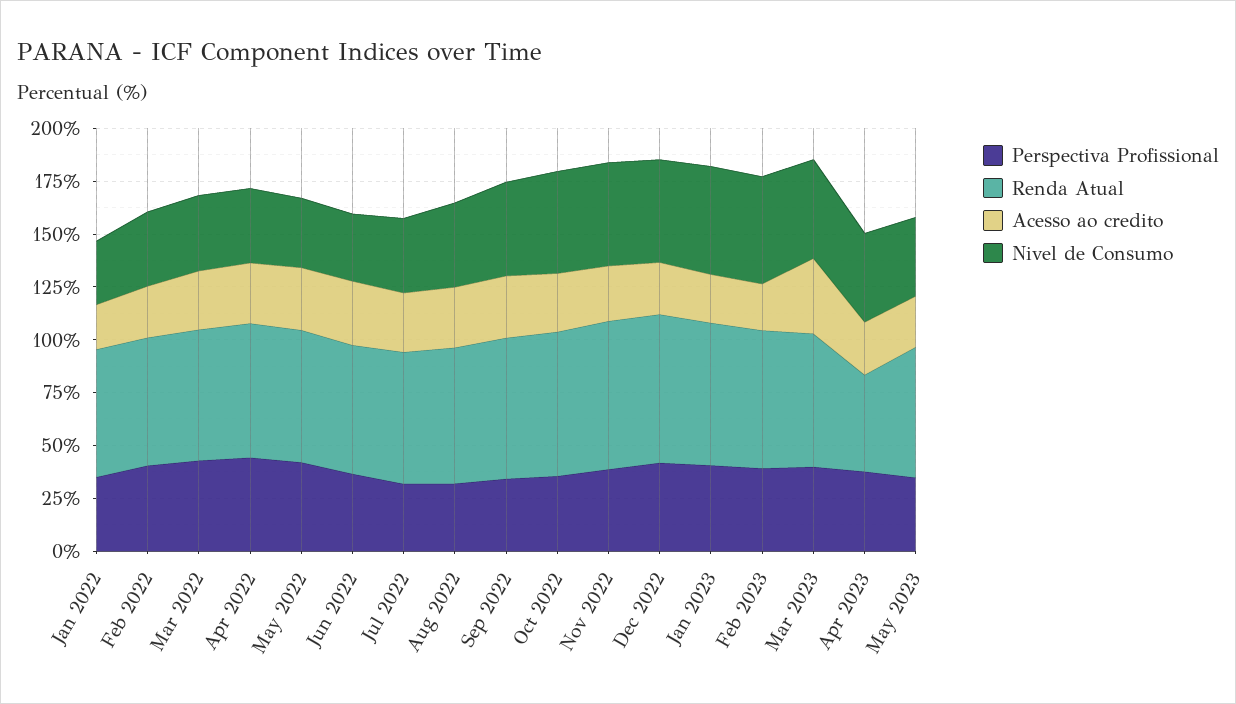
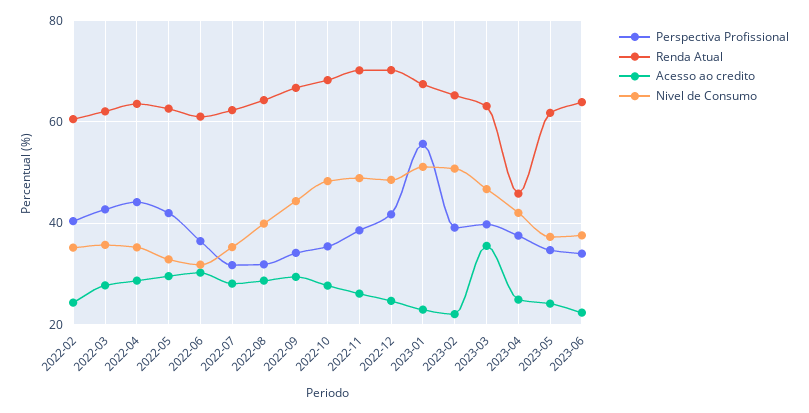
Perspectiva Profissional, Jan 2022: 35 -> none
Renda Atual, Jan 2022: 60 -> none
Acesso ao credito, Jan 2022: 20 -> none
Nivel de Consumo, Jan 2022: 30 -> none
Perspectiva Profissional, Jan 2023: 40 -> 56
Perspectiva Profissional, 2023-06: none -> 34
Renda Atual, 2023-06: none -> 64
Acesso ao credito, 2023-06: none -> 22
Nivel de Consumo, 2023-06: none -> 38

